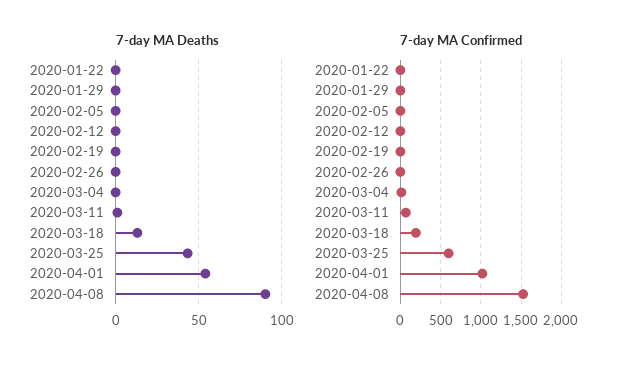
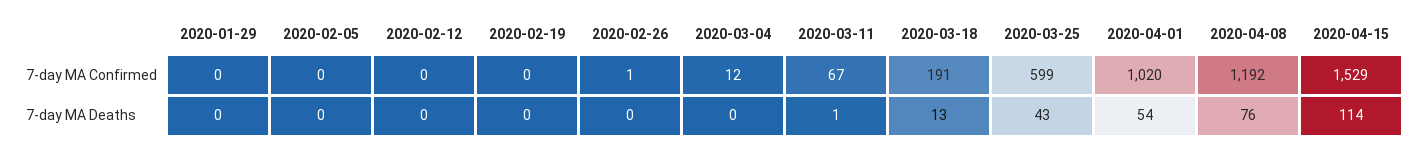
7-day MA Deaths, 2020-01-22: 0 -> none
7-day MA Deaths, 2020-04-08: 90 -> 76
7-day MA Confirmed, 2020-01-22: 0 -> none
7-day MA Confirmed, 2020-04-08: 1500 -> 1192
7-day MA Confirmed, 2020-04-15: none -> 1529
7-day MA Deaths, 2020-04-15: none -> 114

